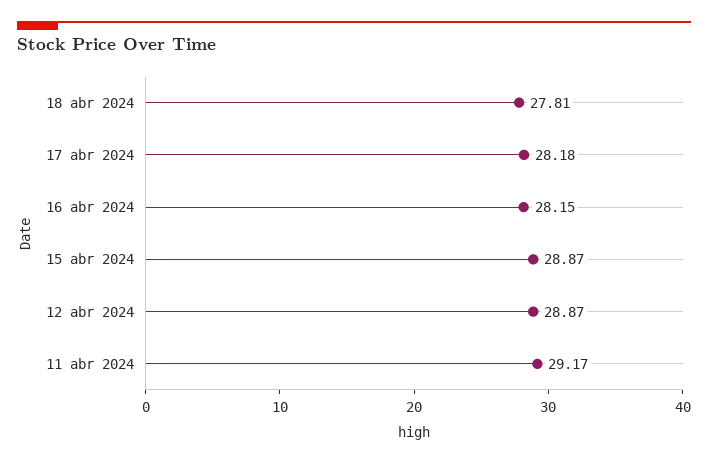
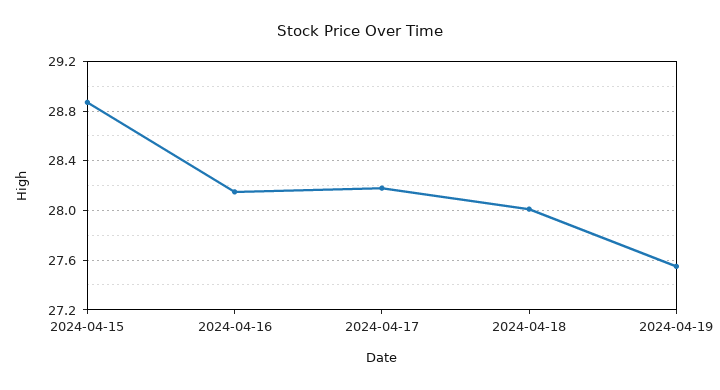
18 abr 2024: 27.81 -> 28
12 abr 2024: 28.87 -> none
11 abr 2024: 29.17 -> none
2024-04-19: none -> 27.55

